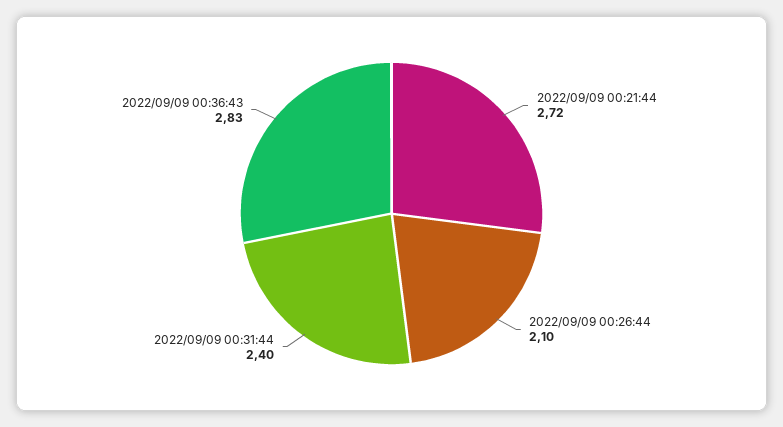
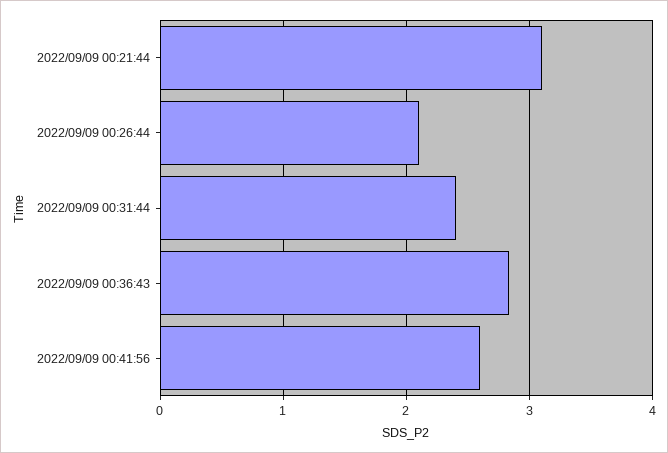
2022/09/09 00:21:44: 2.72 -> 3.1
2022/09/09 00:41:56: none -> 2.6

